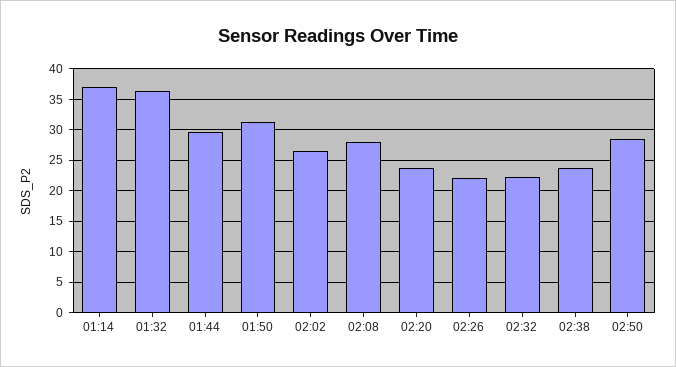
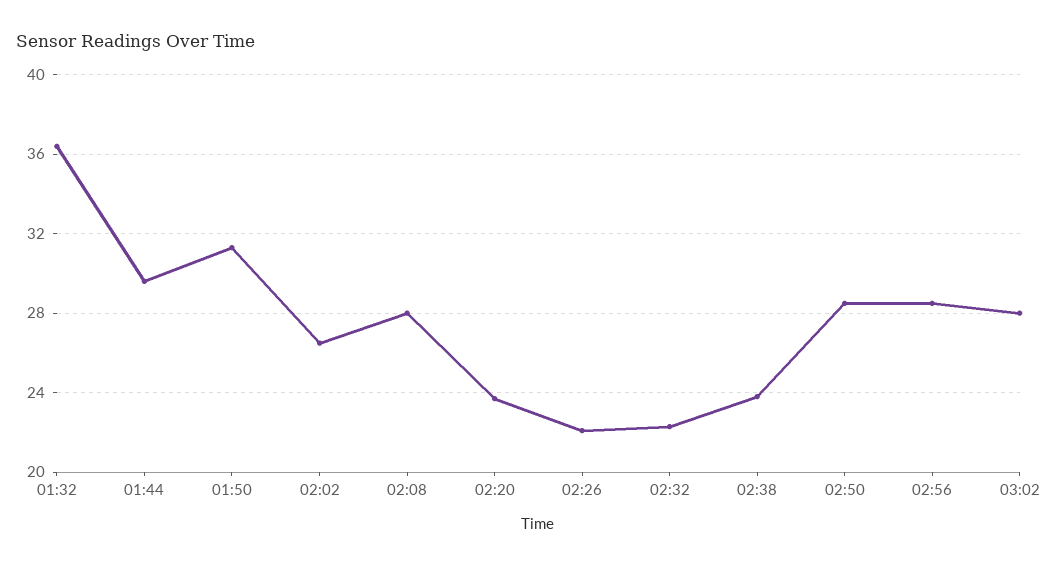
01:14: 37 -> none
02:56: none -> 28.5
03:02: none -> 28

